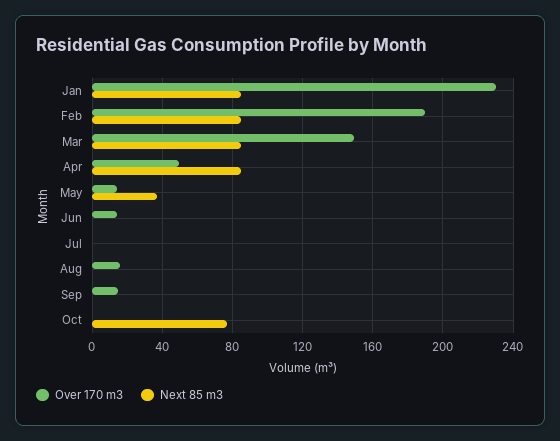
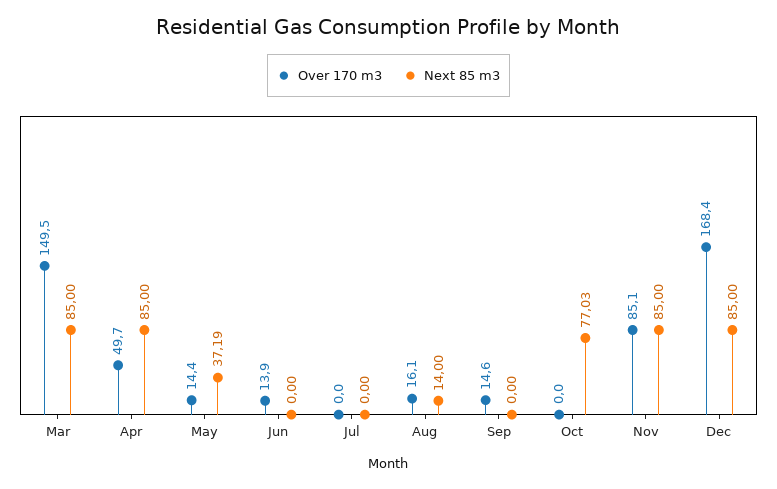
Over 170 m3, Jan: 230 -> none
Next 85 m3, Jan: 85 -> none
Over 170 m3, Feb: 190 -> none
Next 85 m3, Feb: 85 -> none
Next 85 m3, Aug: 0 -> 14
Over 170 m3, Nov: none -> 85.1
Next 85 m3, Nov: none -> 85
Over 170 m3, Dec: none -> 168.4
Next 85 m3, Dec: none -> 85

